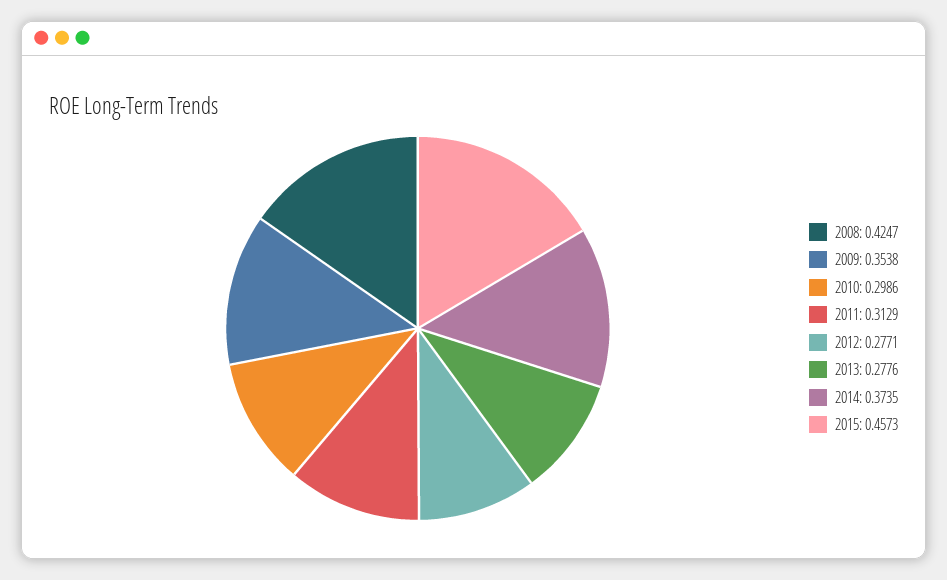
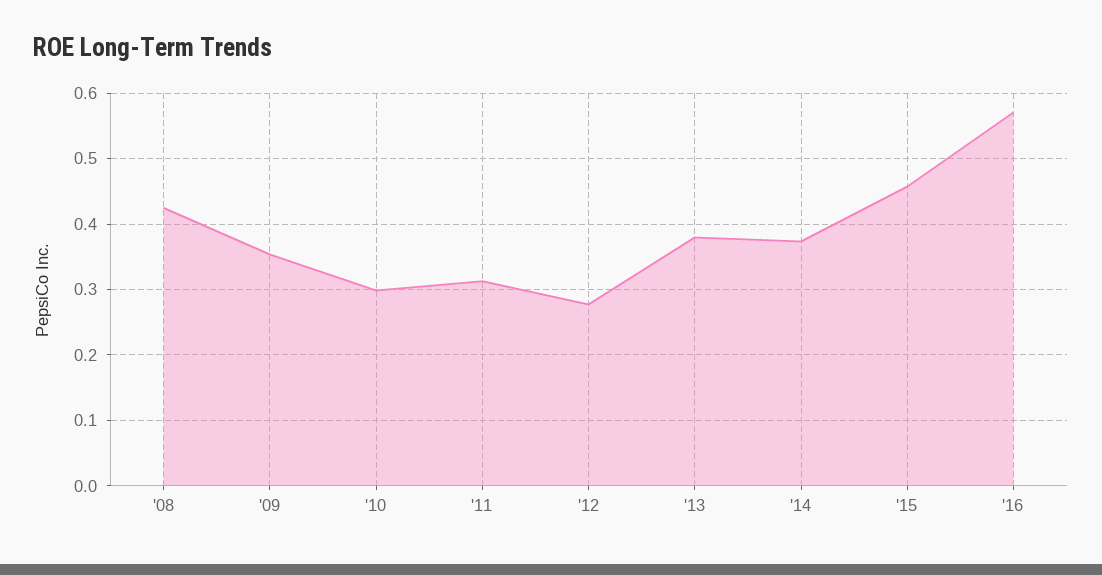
2013: 0.2776 -> 0.38
'16: none -> 0.57

